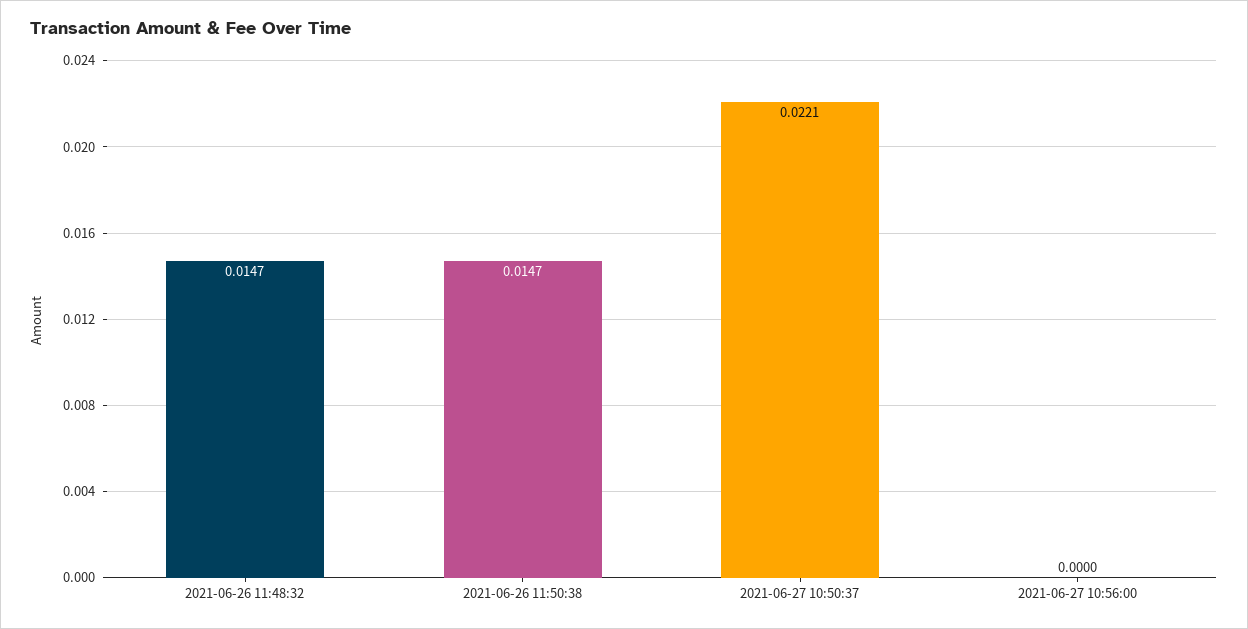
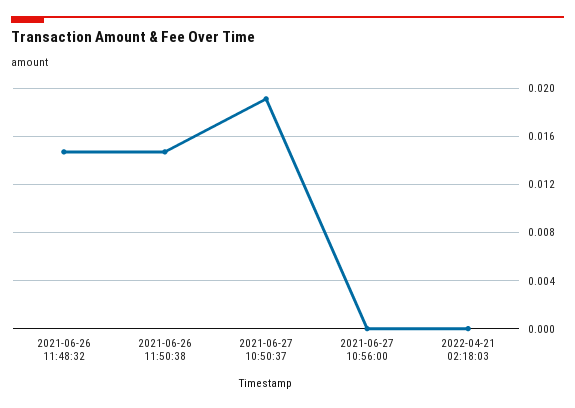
2021-06-27 10:50:37: 0.0221 -> 0.019
2022-04-21 02:18:03: none -> 0

